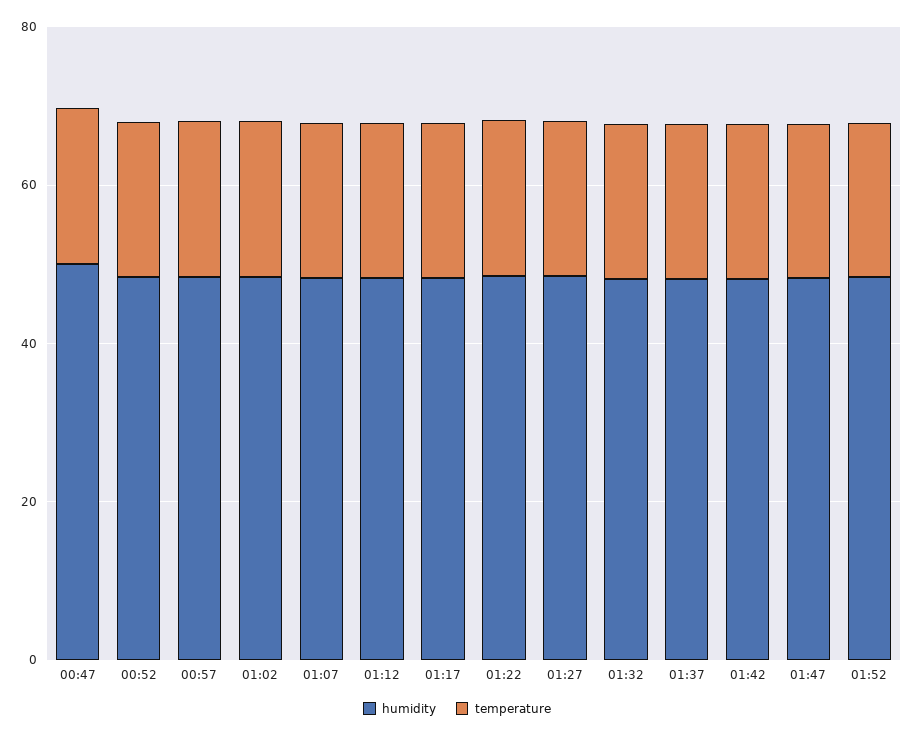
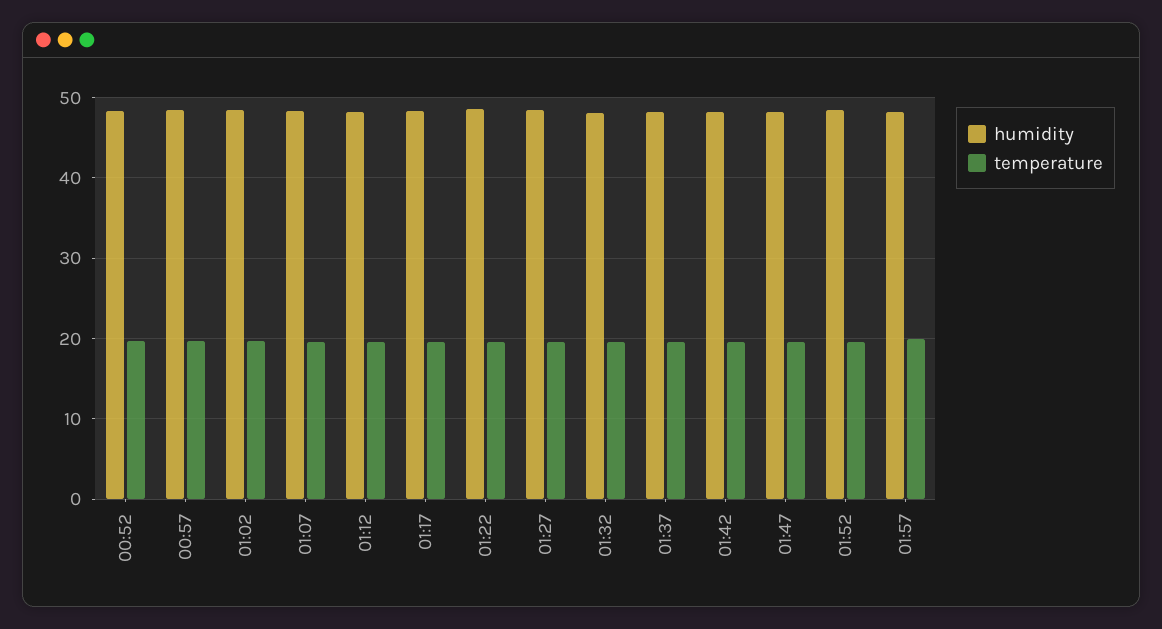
humidity, 00:47: 50 -> none
temperature, 00:47: 20 -> none
humidity, 01:57: none -> 48
temperature, 01:57: none -> 20

